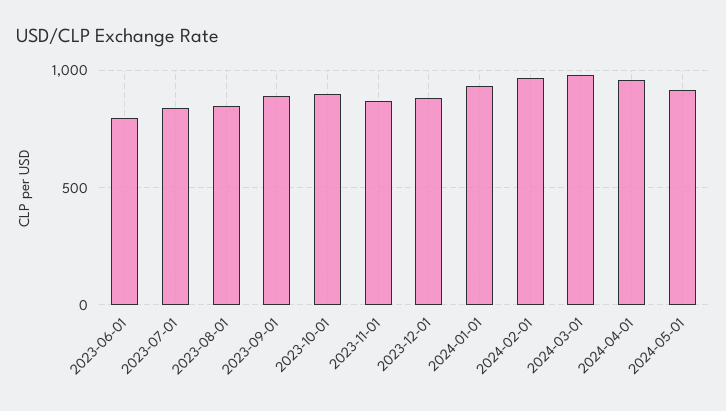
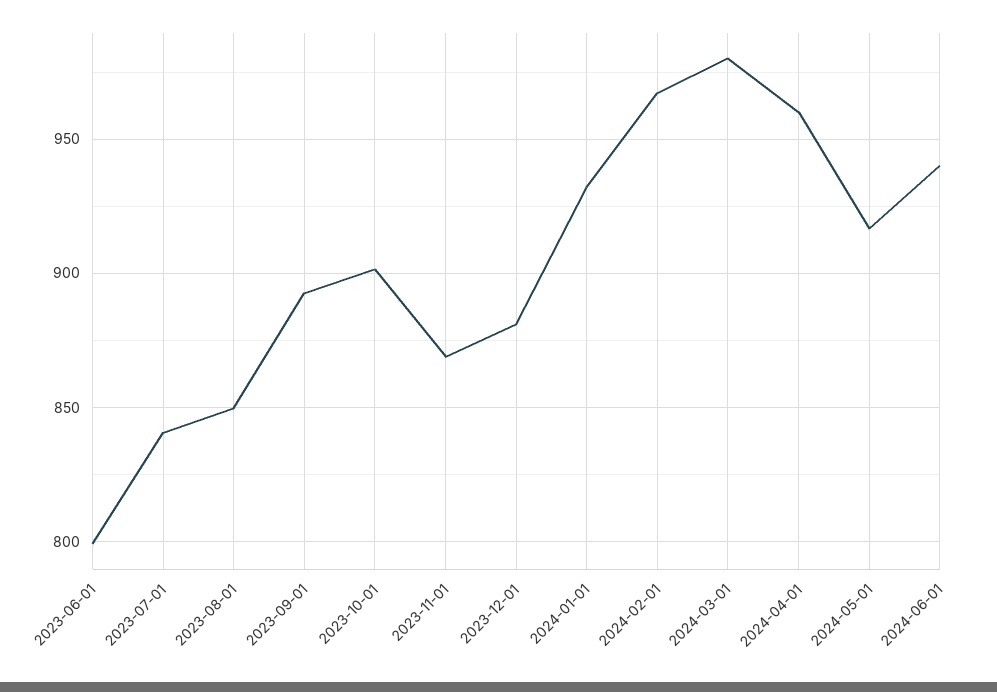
2024-06-01: none -> 940

